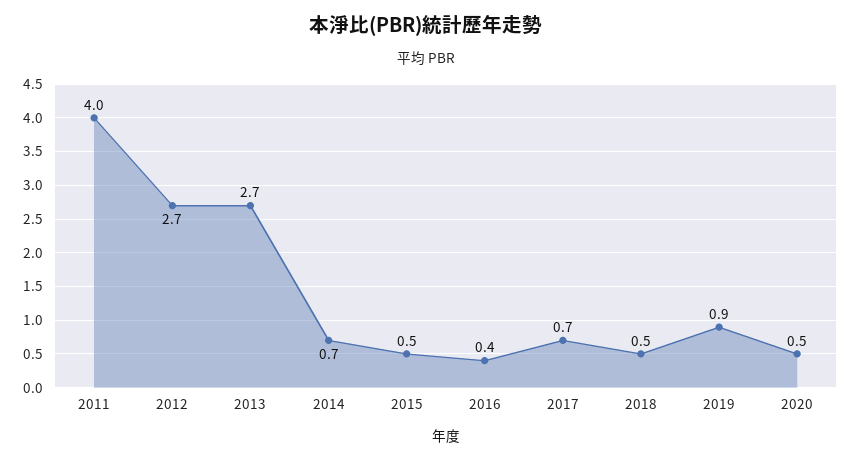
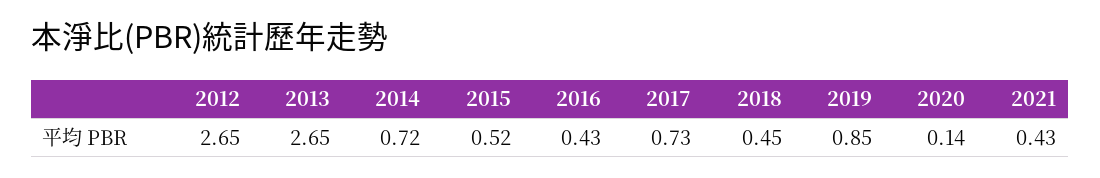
2011: 4 -> none
2020: 0.5 -> 0.14
2021: none -> 0.43

